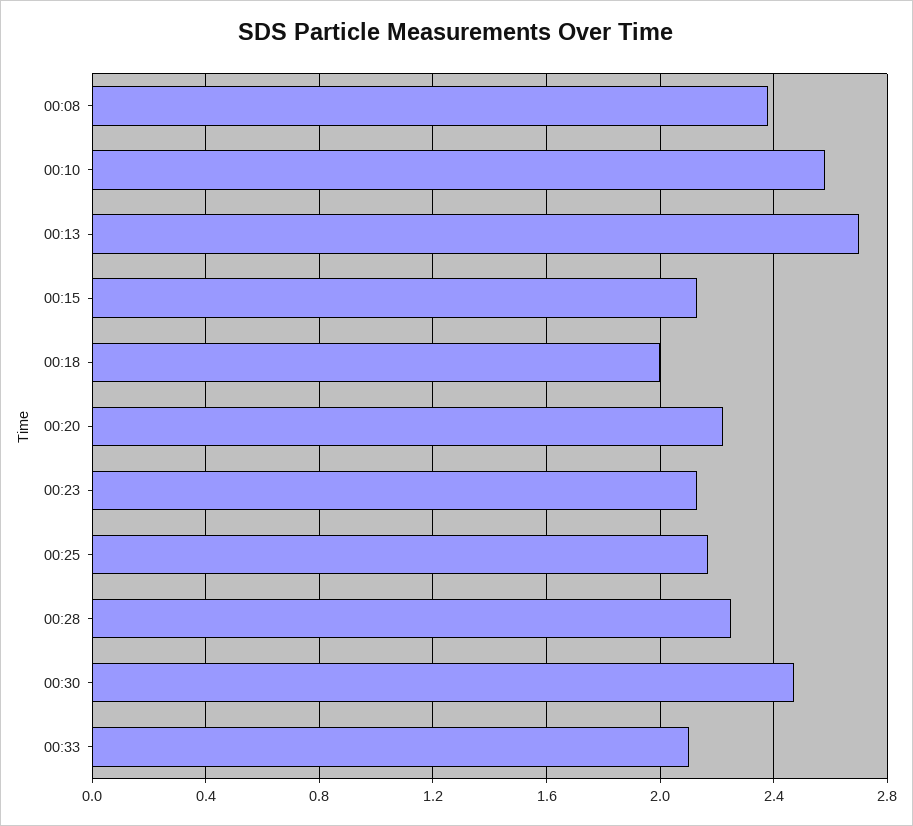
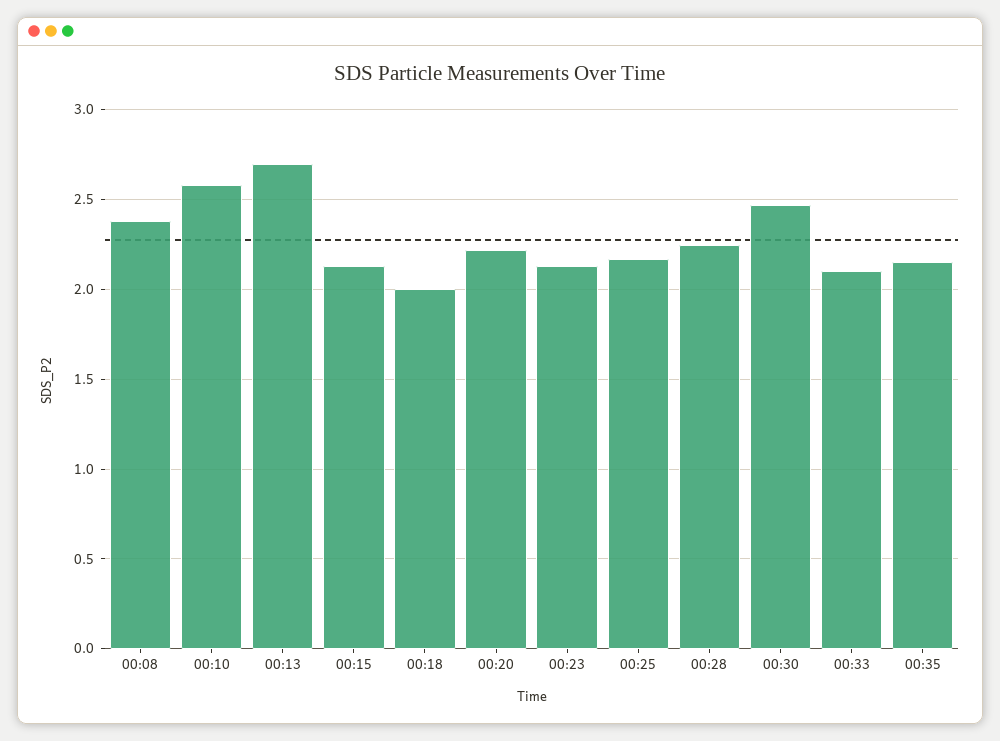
00:35: none -> 2.15

